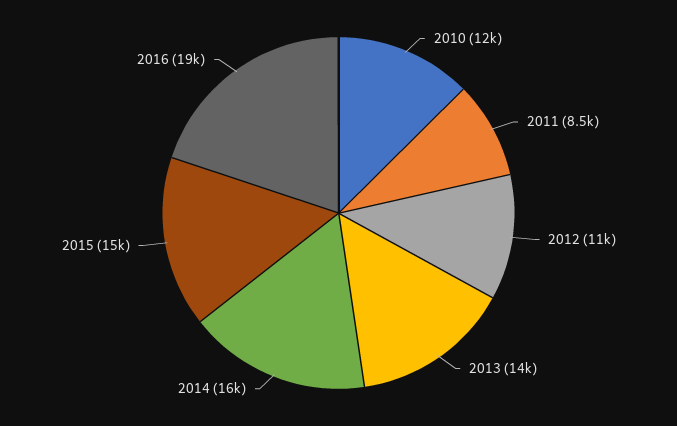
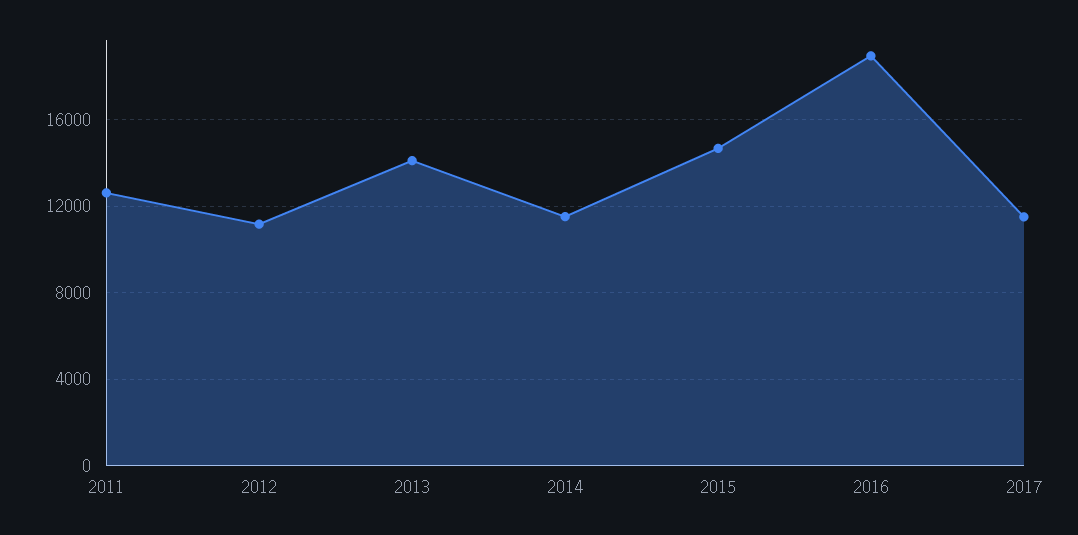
2010: 12000 -> none
2011: 8500 -> 12500
2014: 16000 -> 11500
2017: none -> 11500

